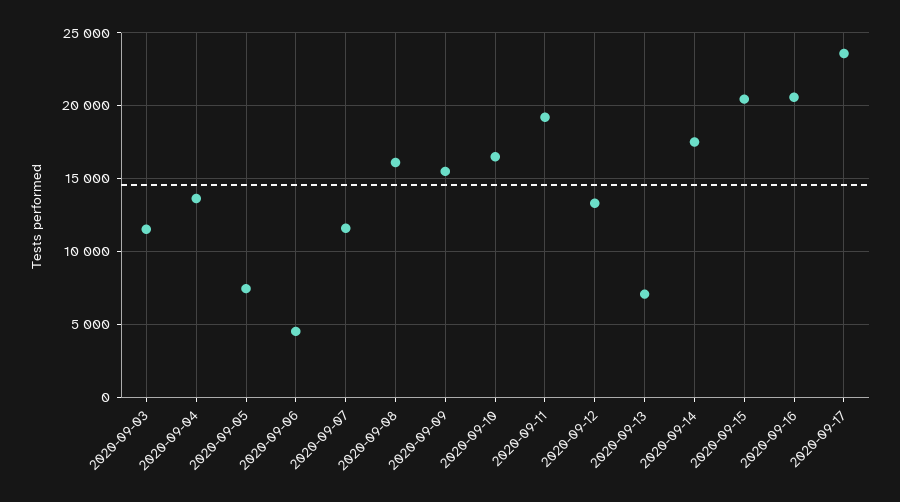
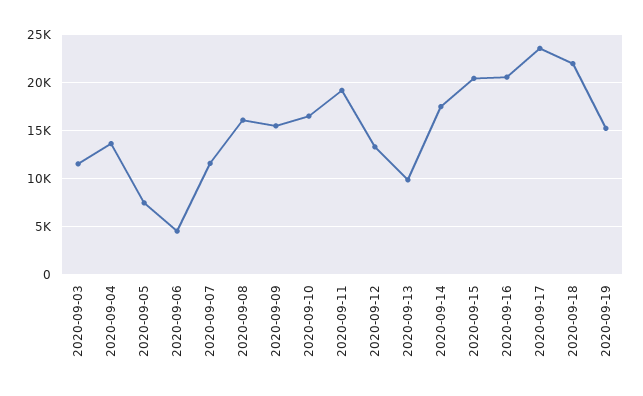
2020-09-13: 7000 -> 10000
2020-09-18: none -> 22000
2020-09-19: none -> 15000

